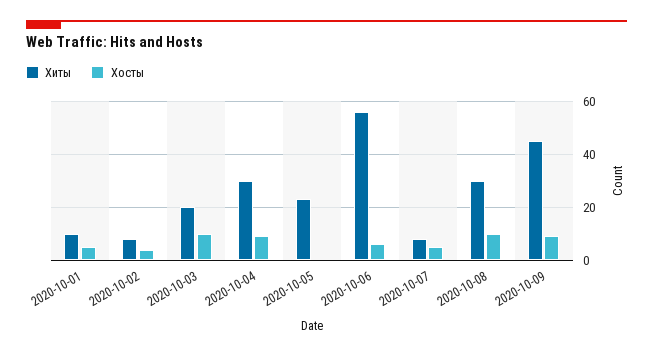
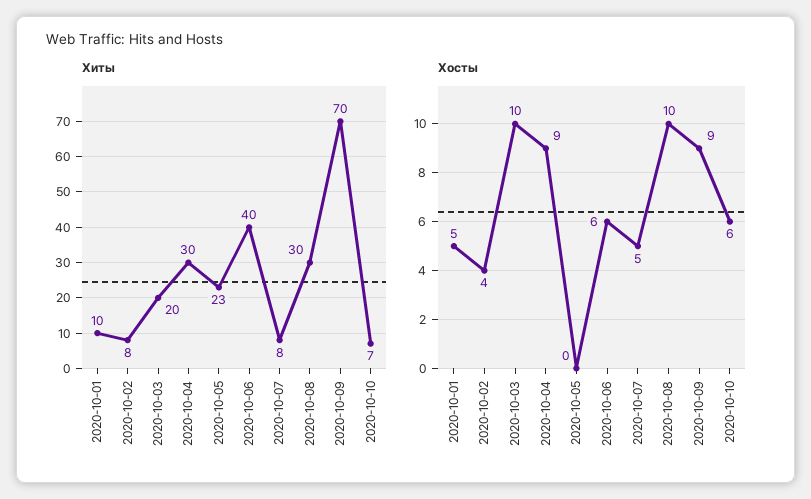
Хиты, 2020-10-06: 55 -> 40
Хиты, 2020-10-09: 45 -> 70
Хиты, 2020-10-10: none -> 7
Хосты, 2020-10-10: none -> 6

